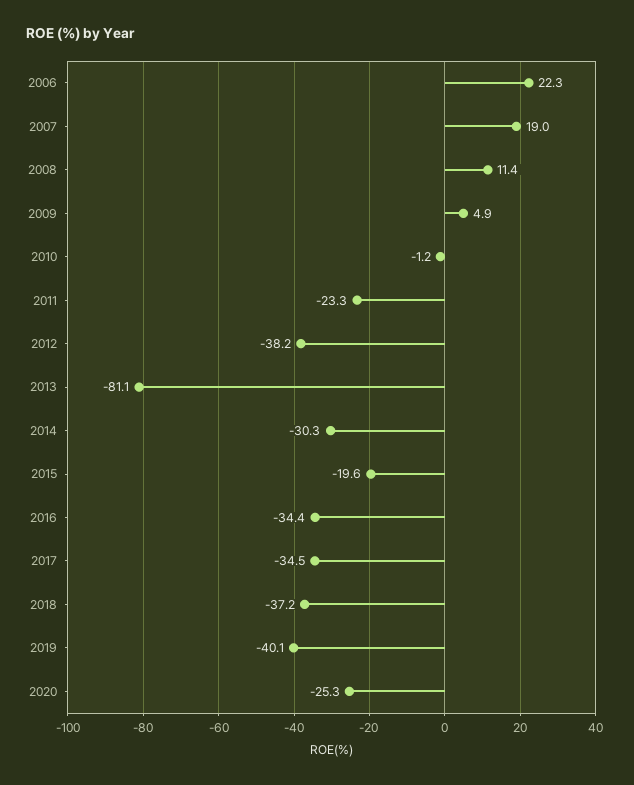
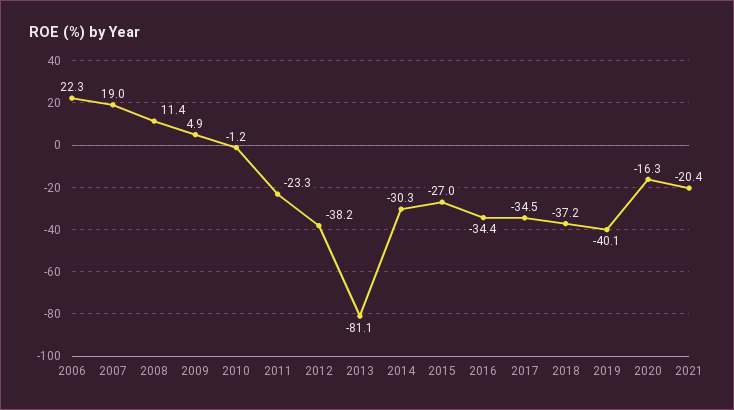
2015: -19.6 -> -27
2020: -25.3 -> -16.3
2021: none -> -20.4

